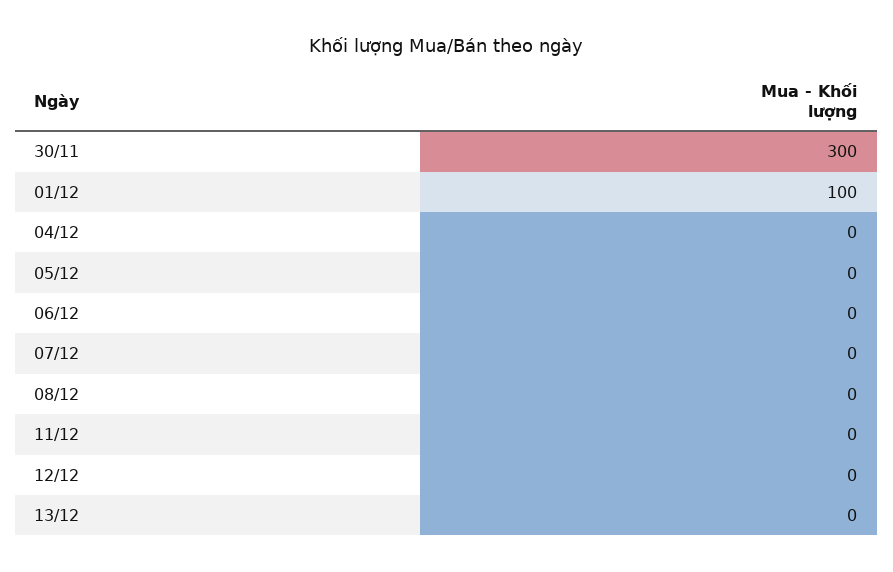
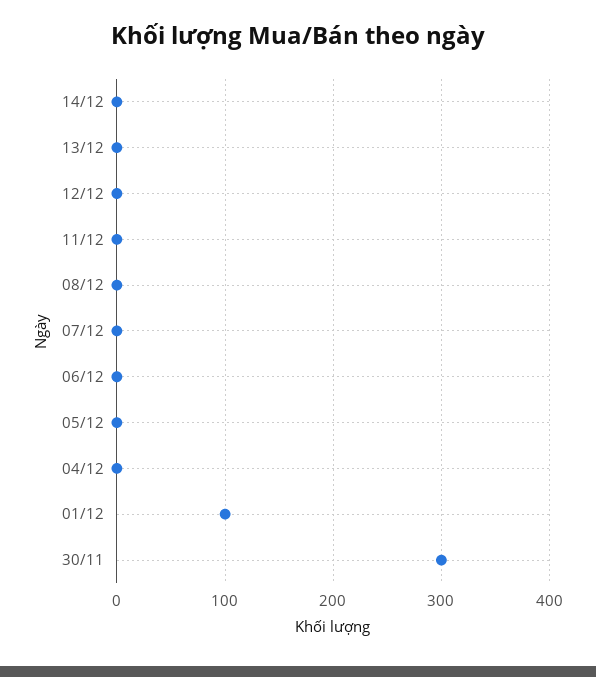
14/12: none -> 0

